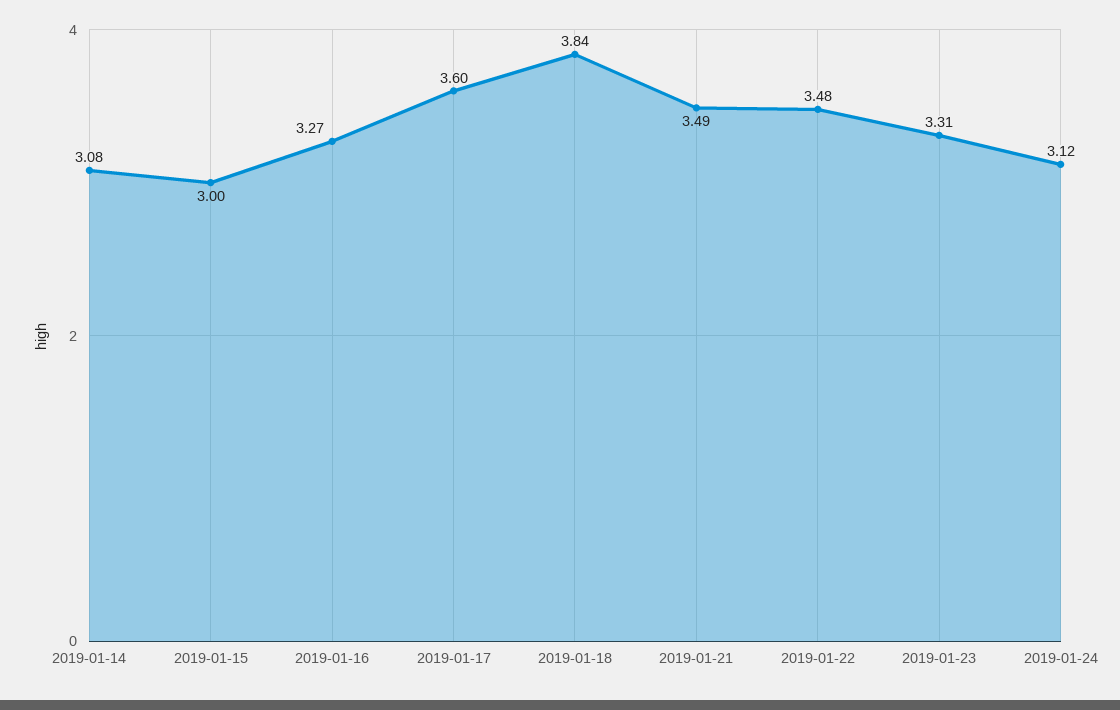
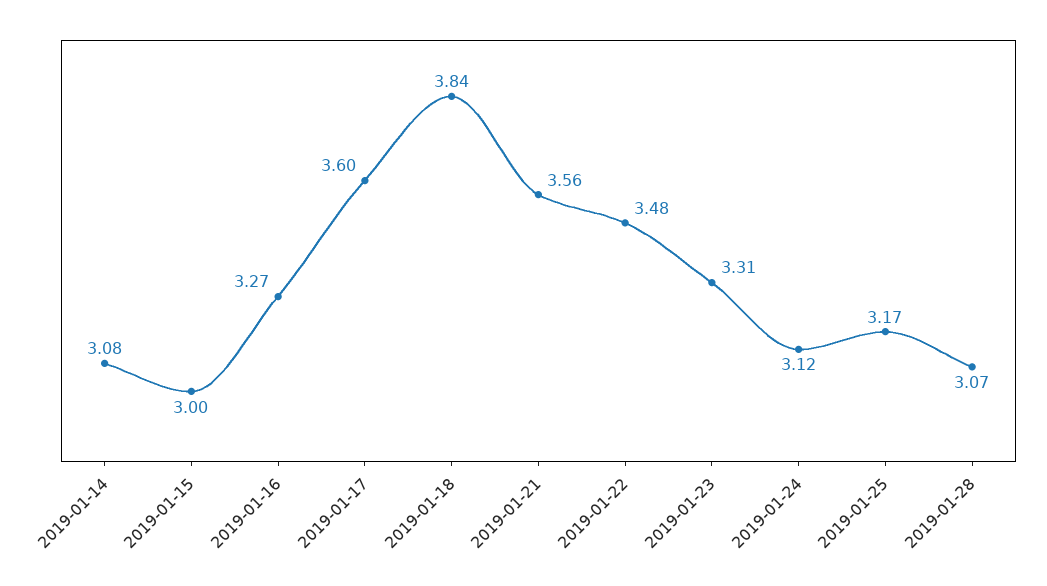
2019-01-21: 3.49 -> 3.56
2019-01-25: none -> 3.17
2019-01-28: none -> 3.07

